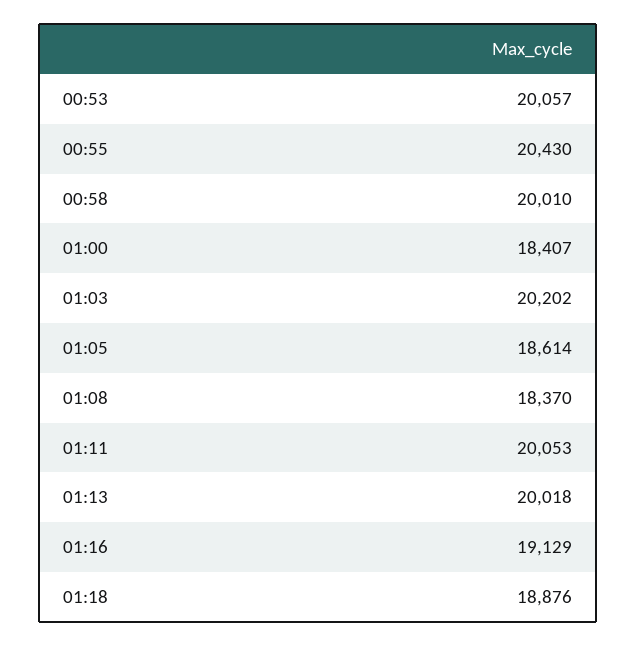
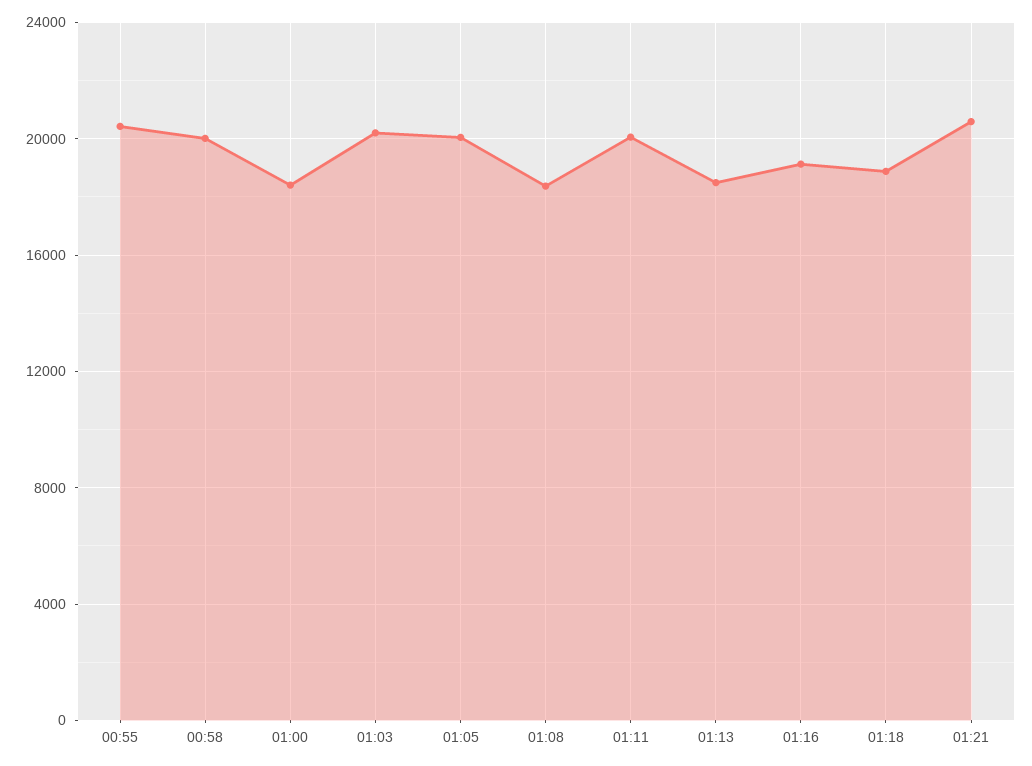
00:53: 20057 -> none
01:05: 18614 -> 20000
01:13: 20018 -> 18500
01:21: none -> 20500

